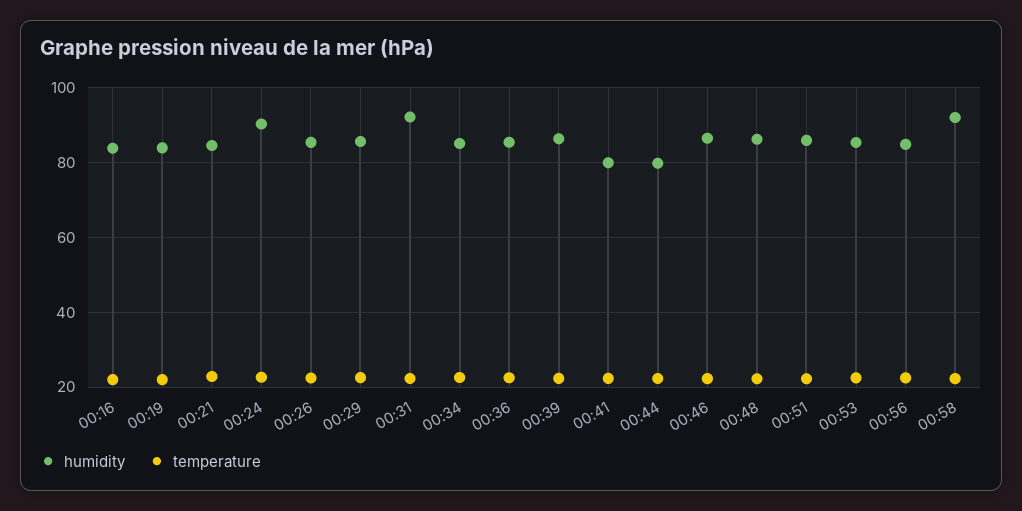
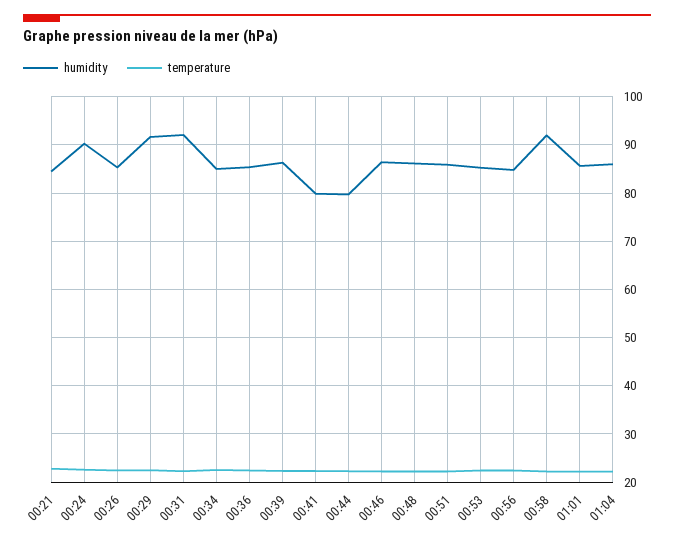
humidity, 00:16: 84 -> none
temperature, 00:16: 22 -> none
humidity, 00:19: 84 -> none
temperature, 00:19: 22 -> none
humidity, 00:29: 86 -> 92
humidity, 01:01: none -> 86
temperature, 01:01: none -> 22
humidity, 01:04: none -> 86
temperature, 01:04: none -> 22

